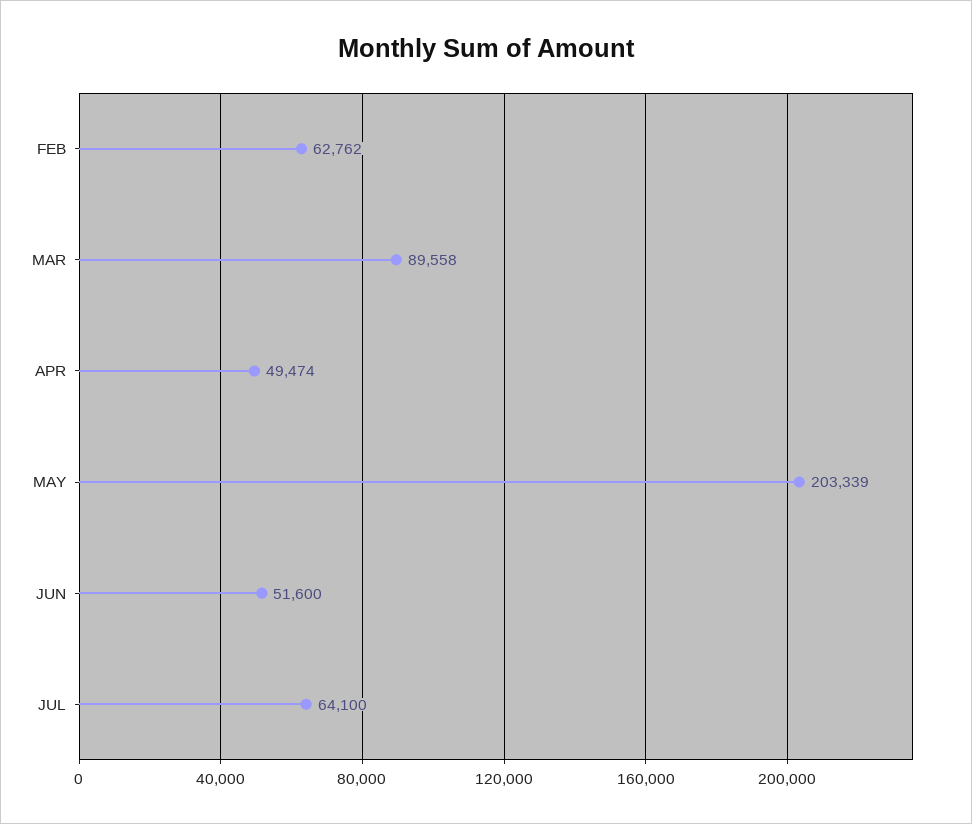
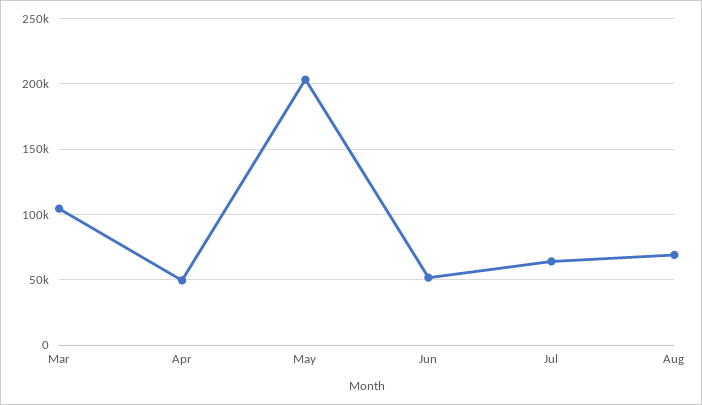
FEB: 62762 -> none
MAR: 89558 -> 105000
Aug: none -> 70000

